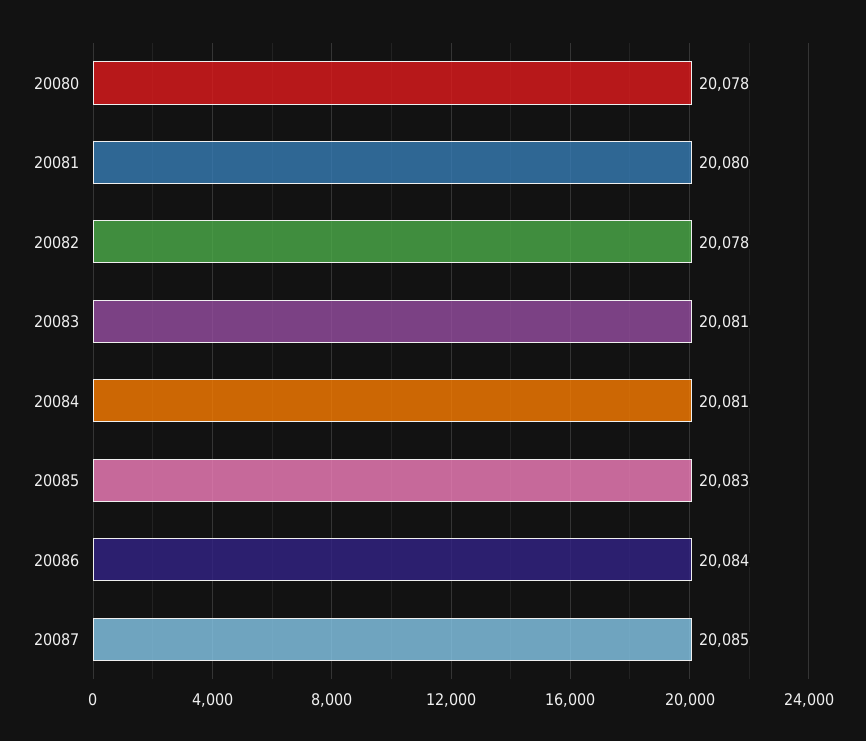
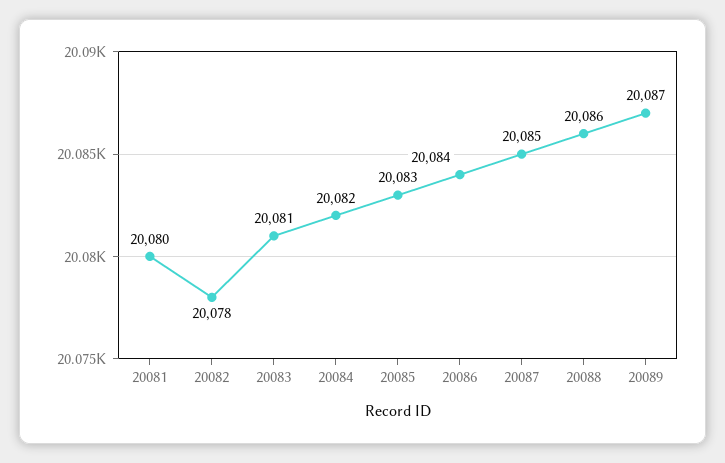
20080: 20078 -> none
20084: 20081 -> 20082
20088: none -> 20086
20089: none -> 20087

